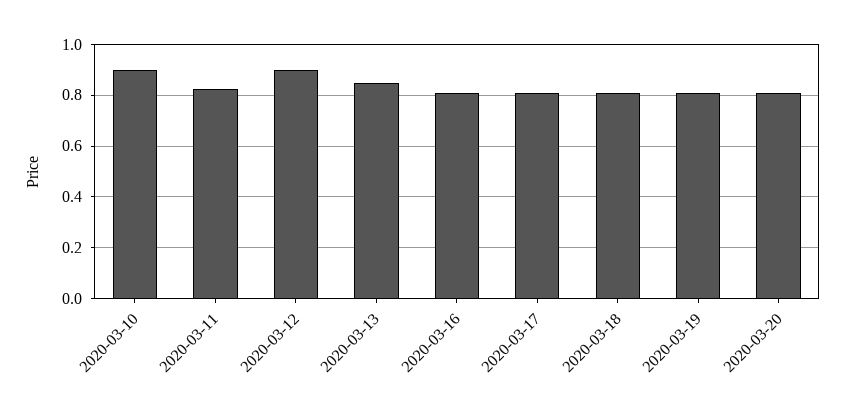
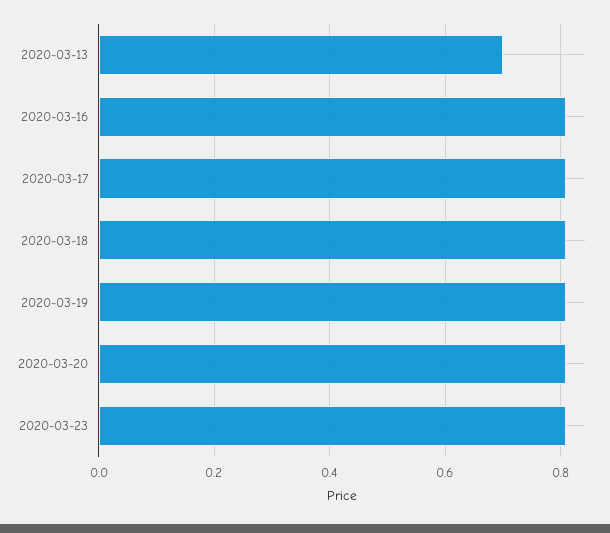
2020-03-10: 0.9 -> none
2020-03-11: 0.825 -> none
2020-03-12: 0.9 -> none
2020-03-13: 0.85 -> 0.7
2020-03-23: none -> 0.8

